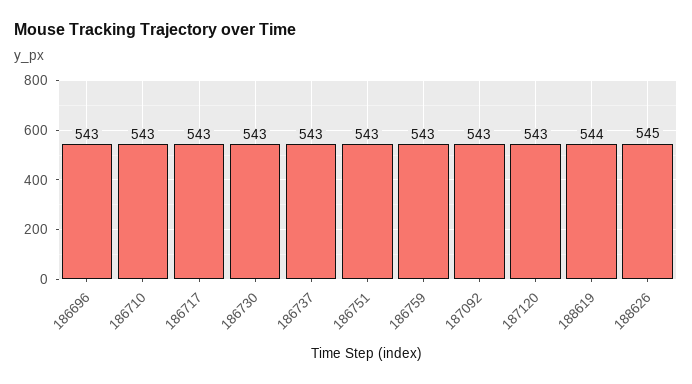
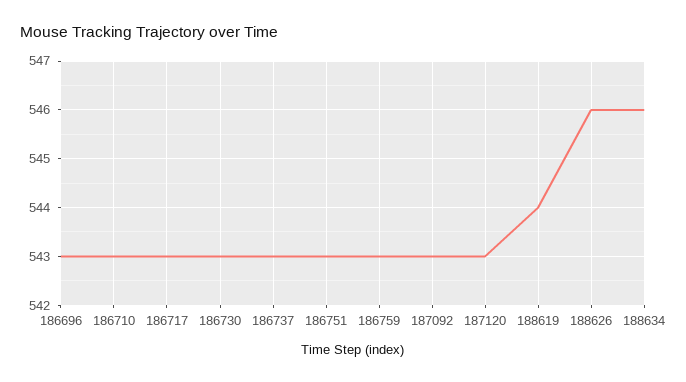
188626: 545 -> 546
188634: none -> 546

